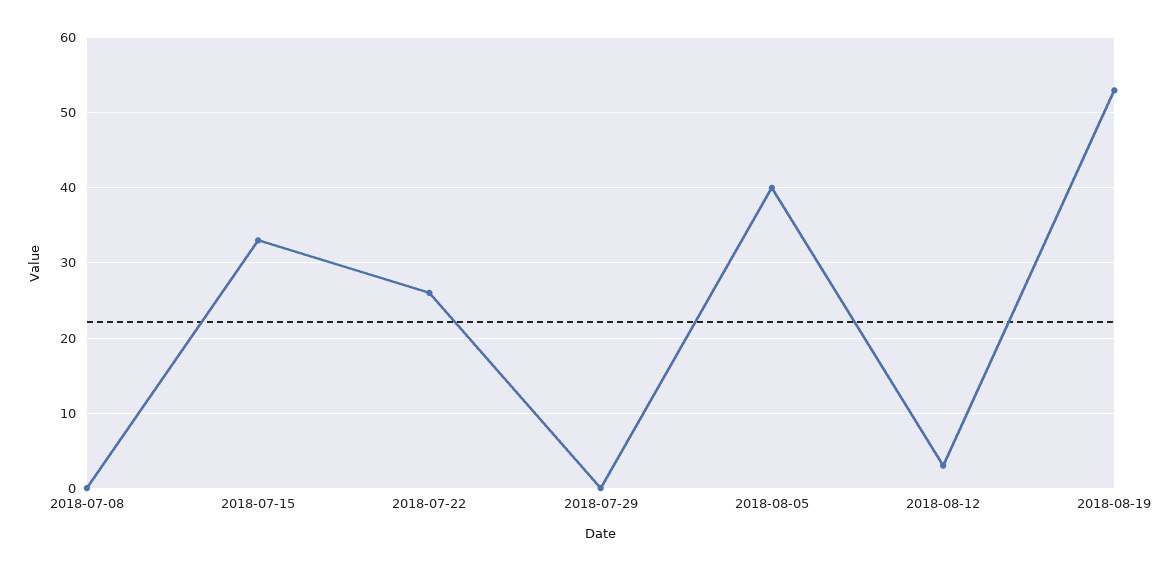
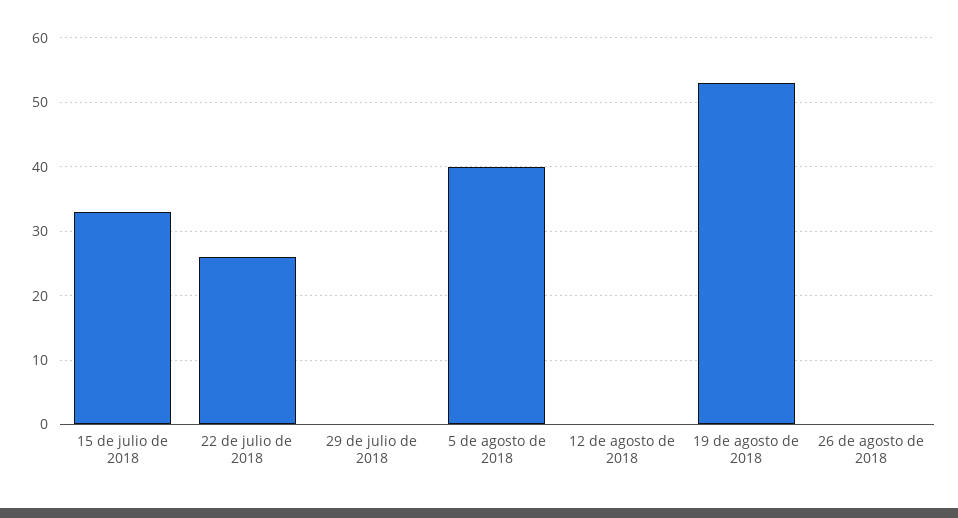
2018-07-08: 0 -> none
2018-08-12: 3 -> 0
26 de agosto de 2018: none -> 0

